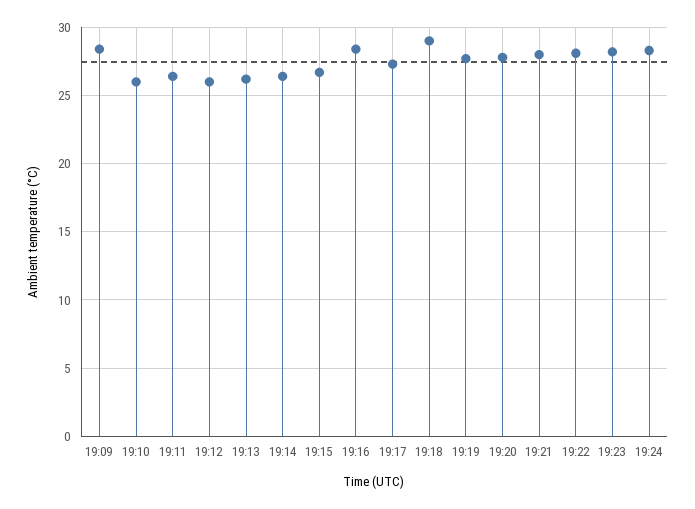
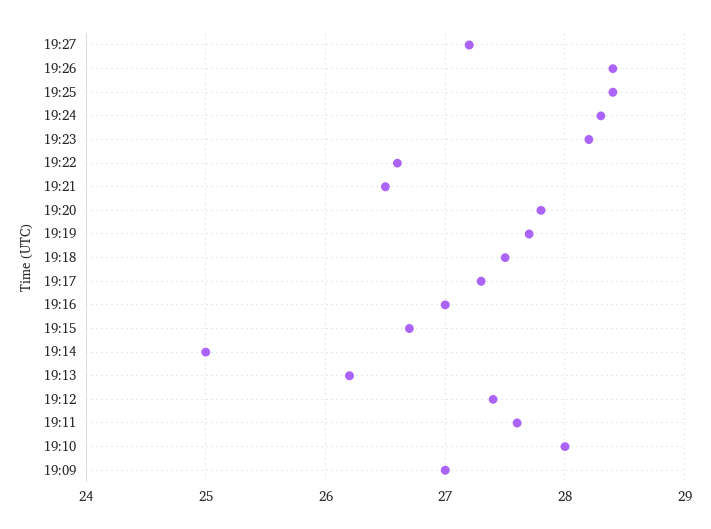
19:09: 28.5 -> 27
19:10: 26 -> 28
19:11: 26.5 -> 27.6
19:12: 26 -> 27.4
19:14: 26.5 -> 25
19:16: 28.5 -> 27
19:18: 29 -> 27.5
19:21: 28 -> 26.5
19:22: 28 -> 26.6
19:27: none -> 27.2
19:26: none -> 28.4
19:25: none -> 28.4

